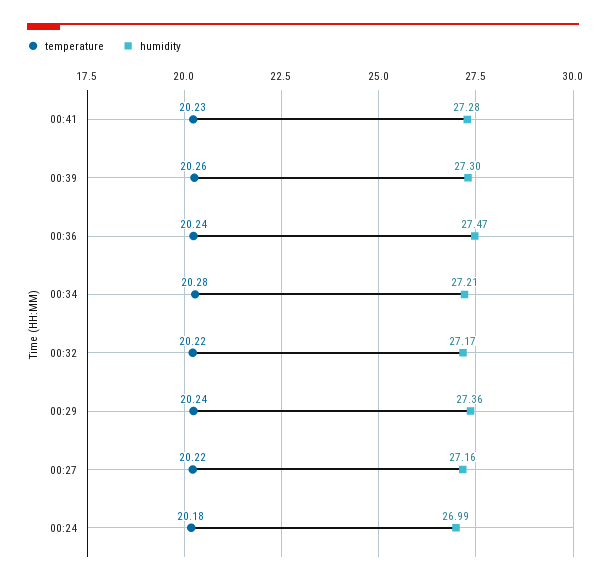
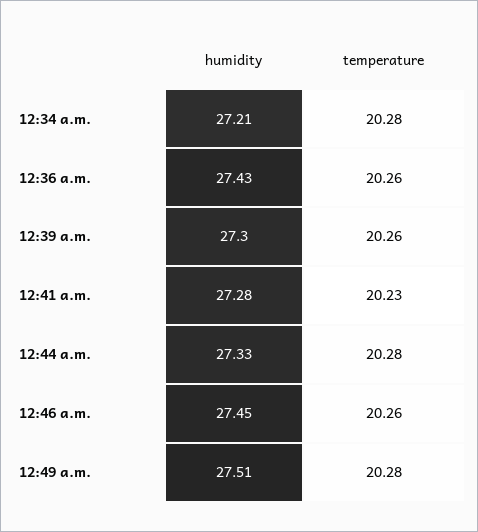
temperature, 00:36: 20.24 -> 20.26
humidity, 00:36: 27.47 -> 27.43
temperature, 00:32: 20.22 -> none
humidity, 00:32: 27.17 -> none
temperature, 00:29: 20.24 -> none
humidity, 00:29: 27.36 -> none
temperature, 00:27: 20.22 -> none
humidity, 00:27: 27.16 -> none
temperature, 00:24: 20.18 -> none
humidity, 00:24: 26.99 -> none
humidity, 12:44 a.m.: none -> 27.33
temperature, 12:44 a.m.: none -> 20.28
humidity, 12:46 a.m.: none -> 27.45
temperature, 12:46 a.m.: none -> 20.26
humidity, 12:49 a.m.: none -> 27.51
temperature, 12:49 a.m.: none -> 20.28

